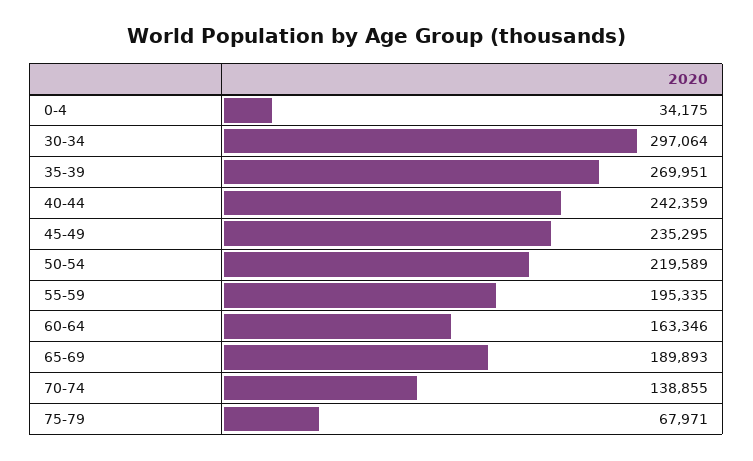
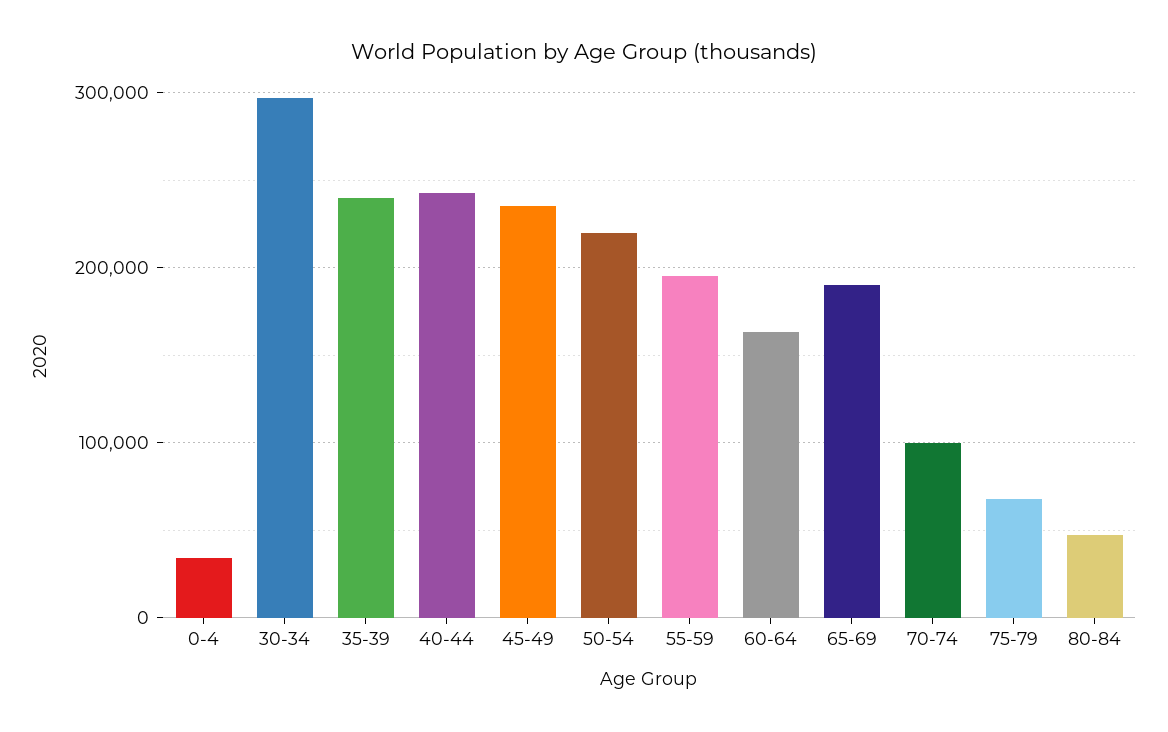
35-39: 269951 -> 240000
70-74: 138855 -> 100000
80-84: none -> 50000

